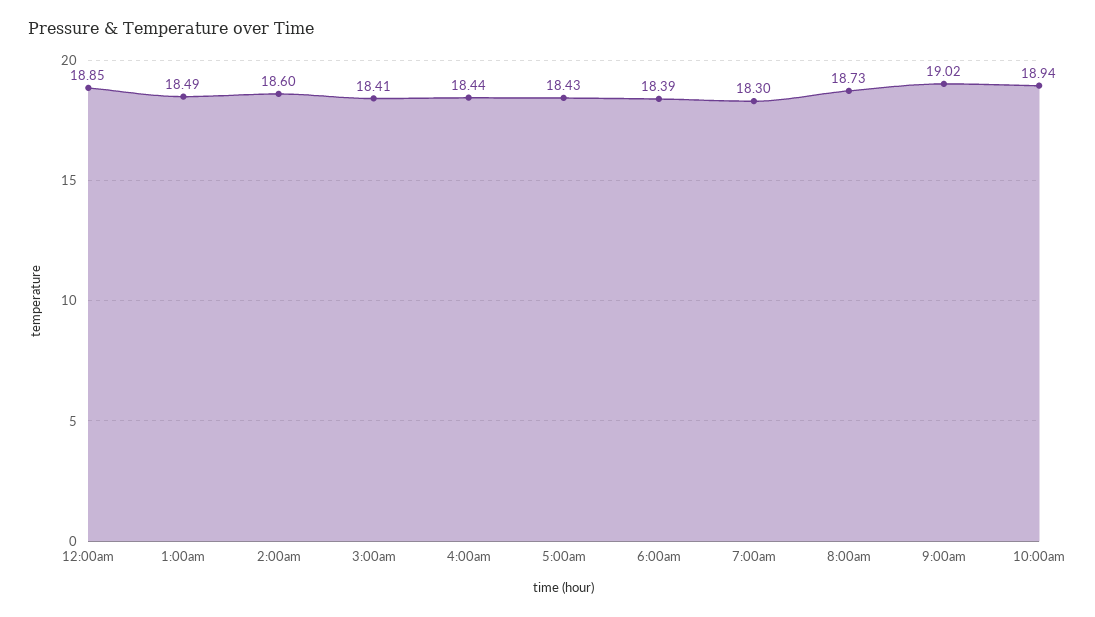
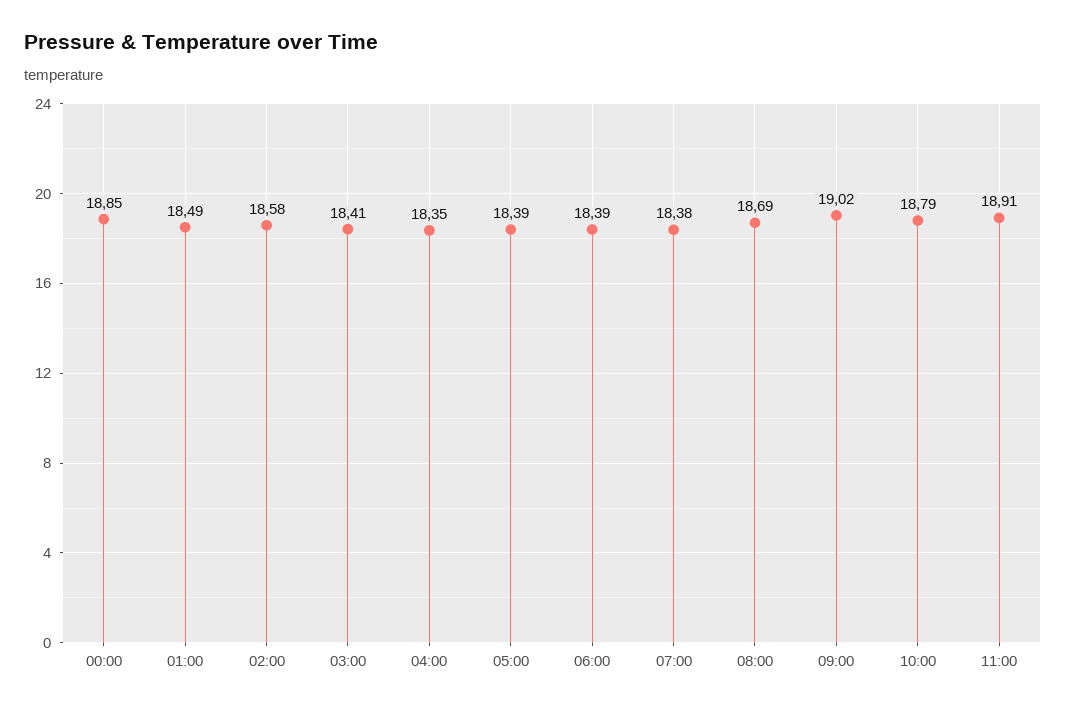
2:00am: 18.6 -> 18.58
4:00am: 18.44 -> 18.35
5:00am: 18.43 -> 18.39
7:00am: 18.3 -> 18.38
8:00am: 18.73 -> 18.69
10:00am: 18.94 -> 18.79
11:00: none -> 18.91

